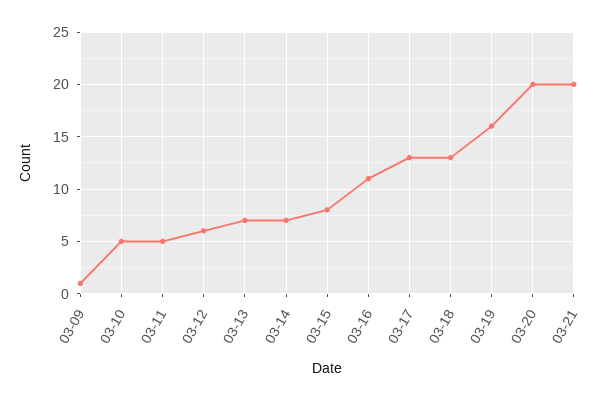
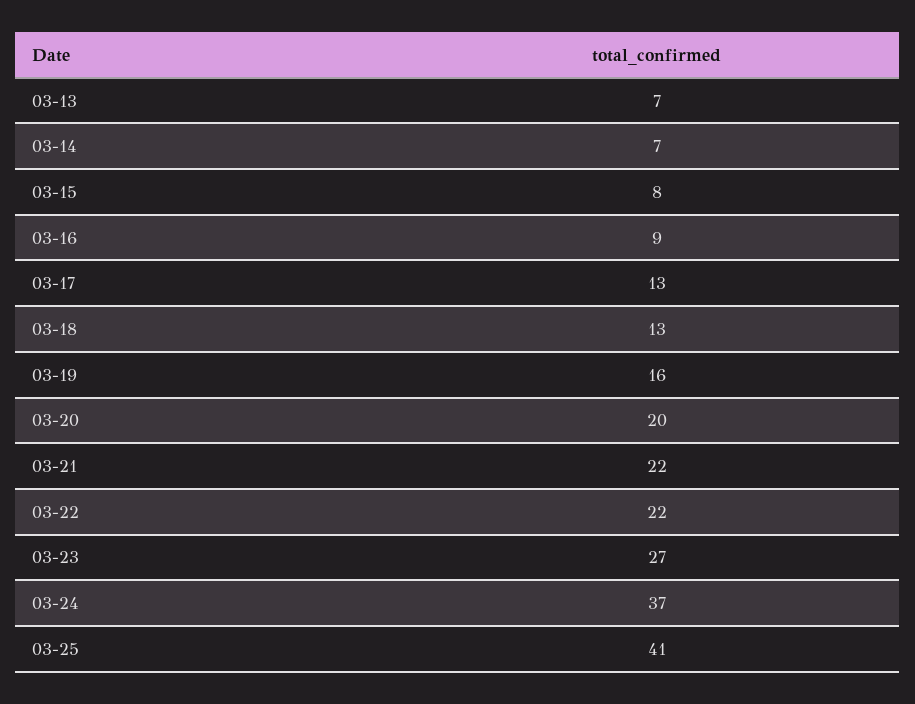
03-09: 1 -> none
03-10: 5 -> none
03-11: 5 -> none
03-12: 6 -> none
03-16: 11 -> 9
03-21: 20 -> 22
03-22: none -> 22
03-23: none -> 27
03-24: none -> 37
03-25: none -> 41

